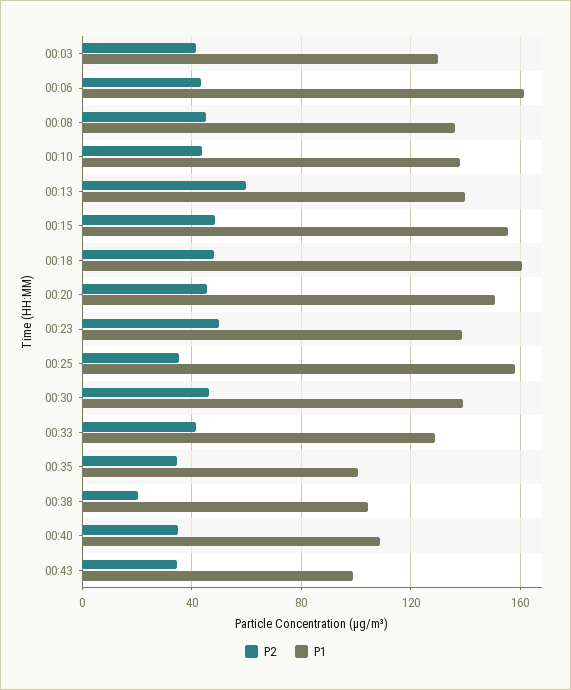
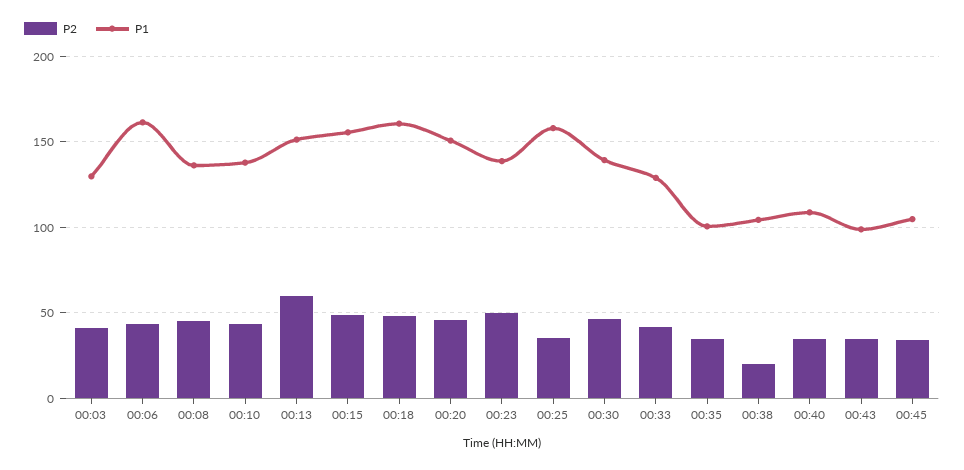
P1, 00:13: 140 -> 150
P2, 00:45: none -> 35
P1, 00:45: none -> 105

